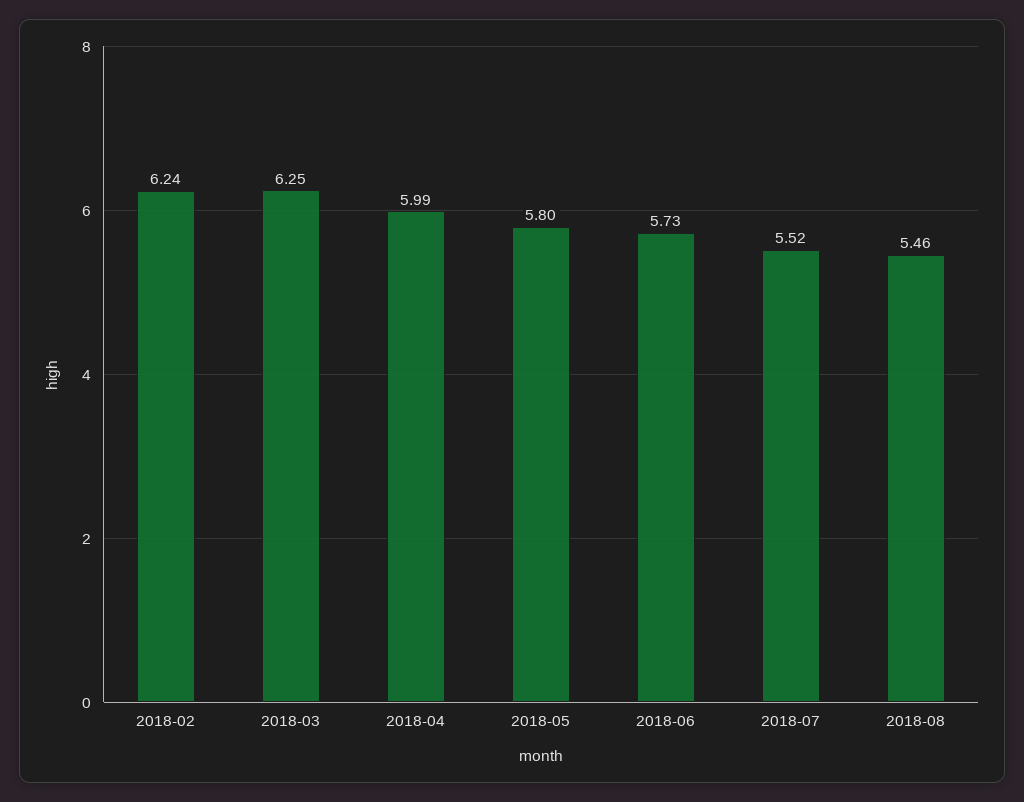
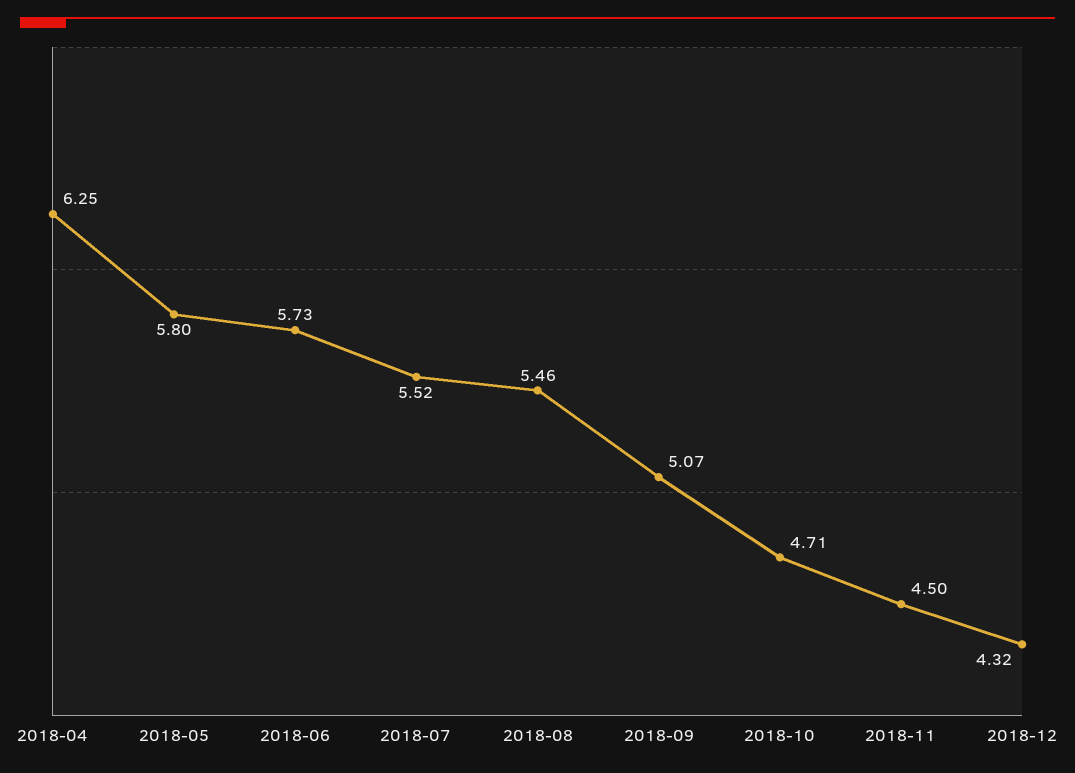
2018-02: 6.24 -> none
2018-03: 6.25 -> none
2018-04: 5.99 -> 6.25
2018-09: none -> 5.07
2018-10: none -> 4.71
2018-11: none -> 4.5
2018-12: none -> 4.32

